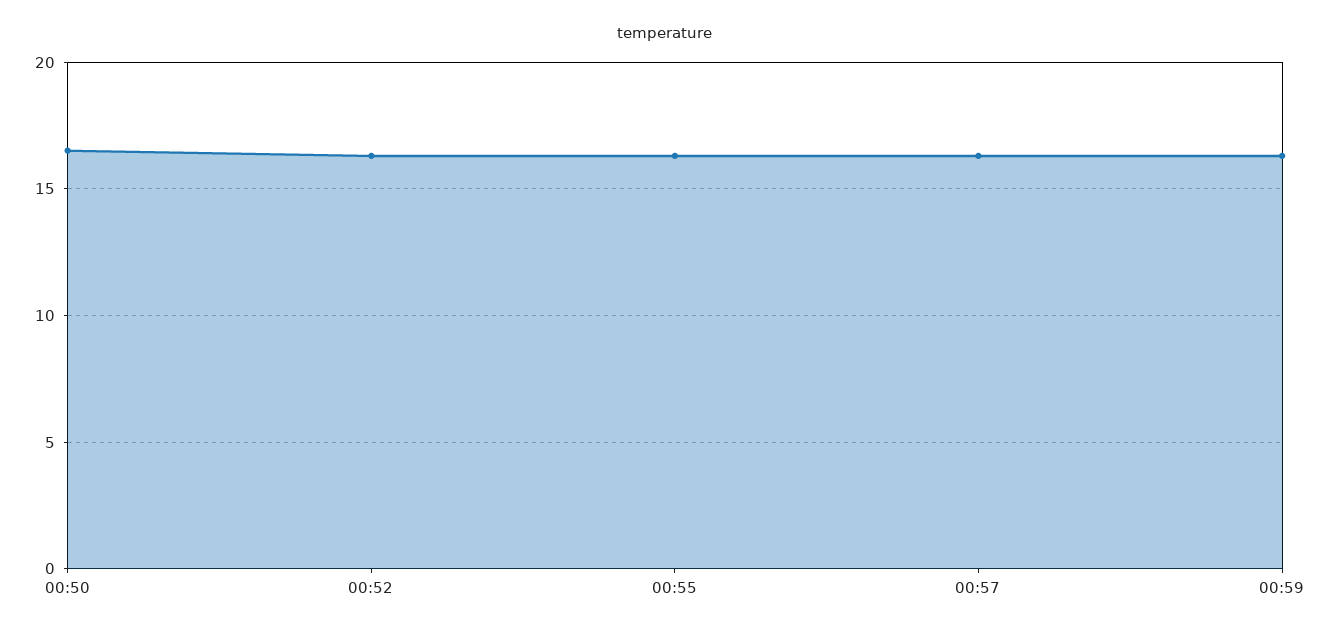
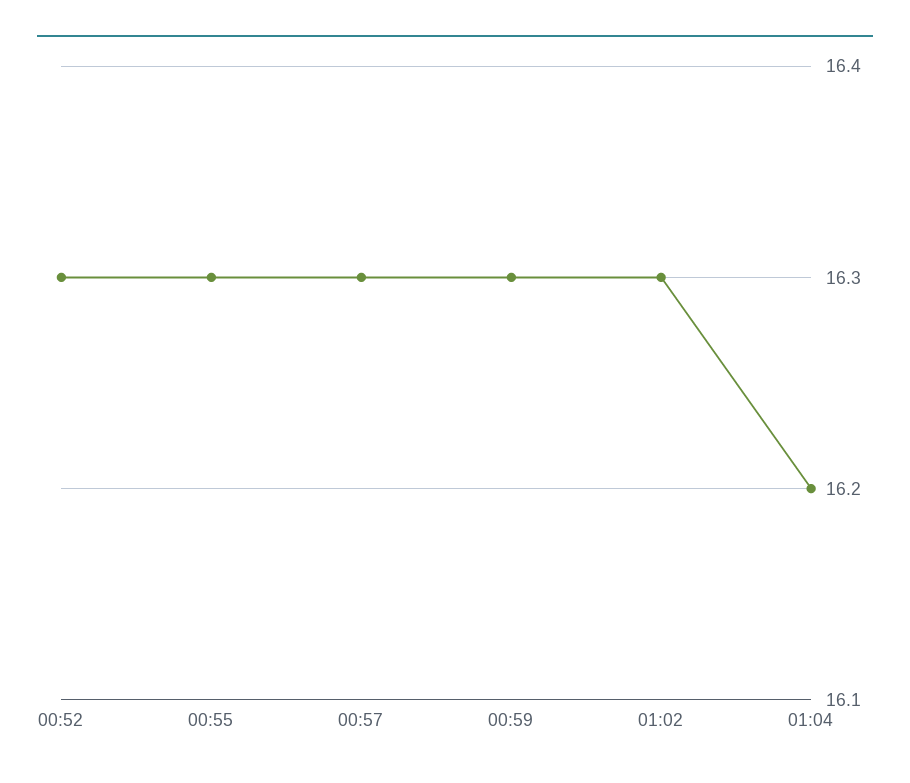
00:50: 16.5 -> none
01:02: none -> 16.3
01:04: none -> 16.2

